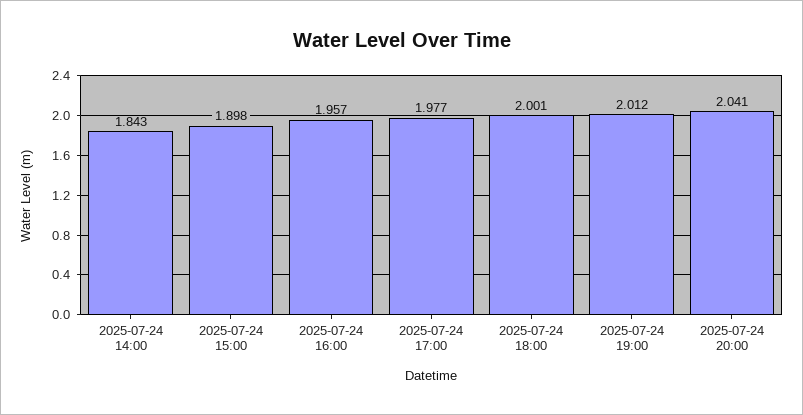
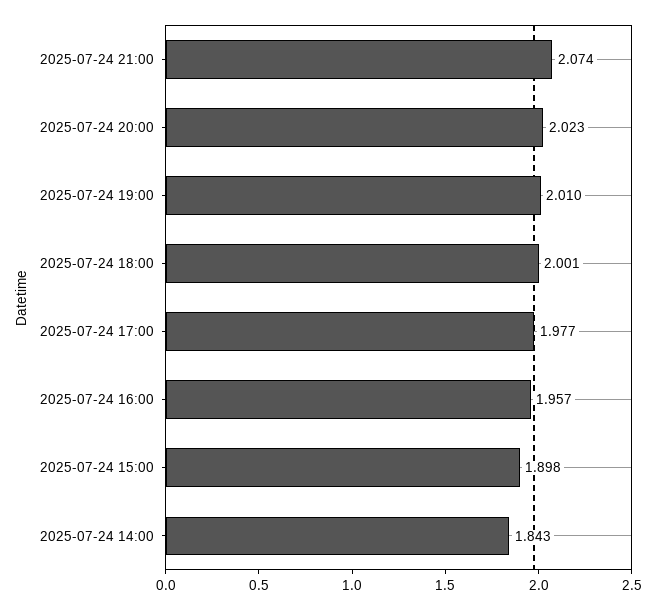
2025-07-24 19:00: 2.012 -> 2.01
2025-07-24 20:00: 2.041 -> 2.023
2025-07-24 21:00: none -> 2.074

